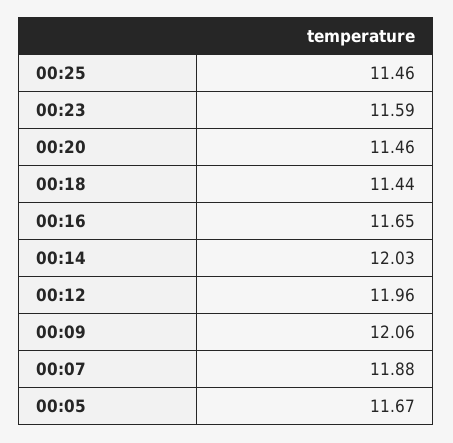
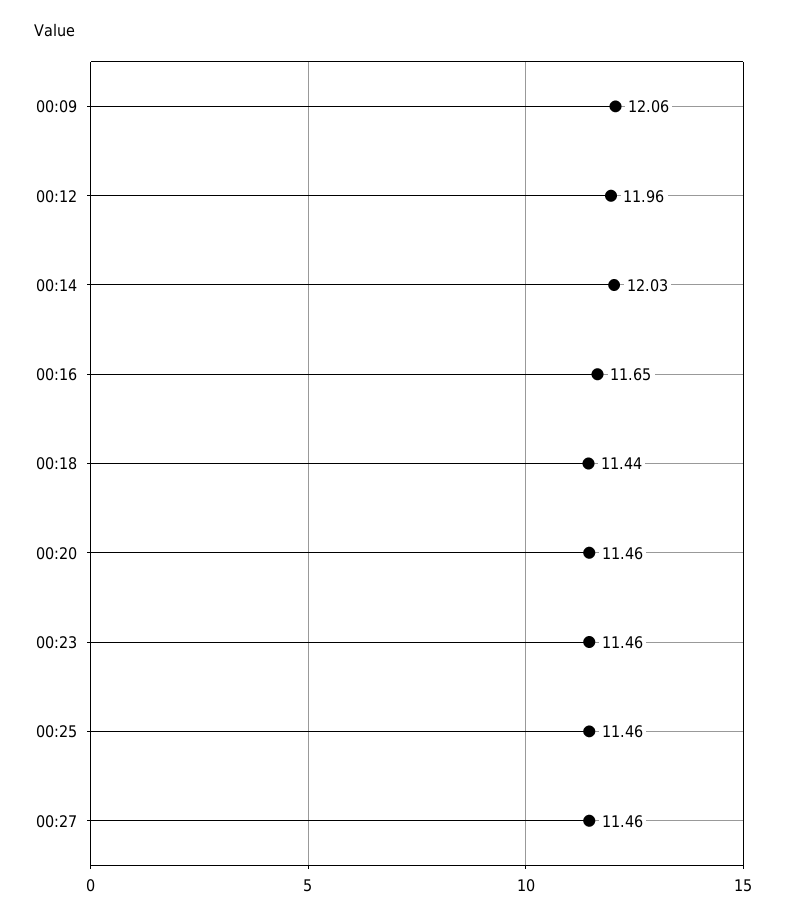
00:23: 11.59 -> 11.46
00:07: 11.88 -> none
00:05: 11.67 -> none
00:27: none -> 11.46

